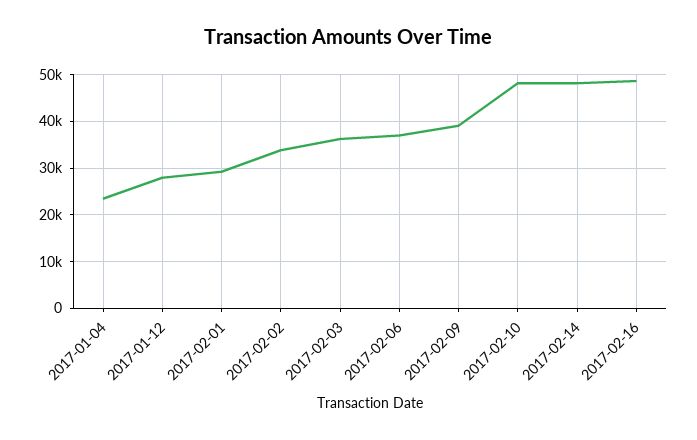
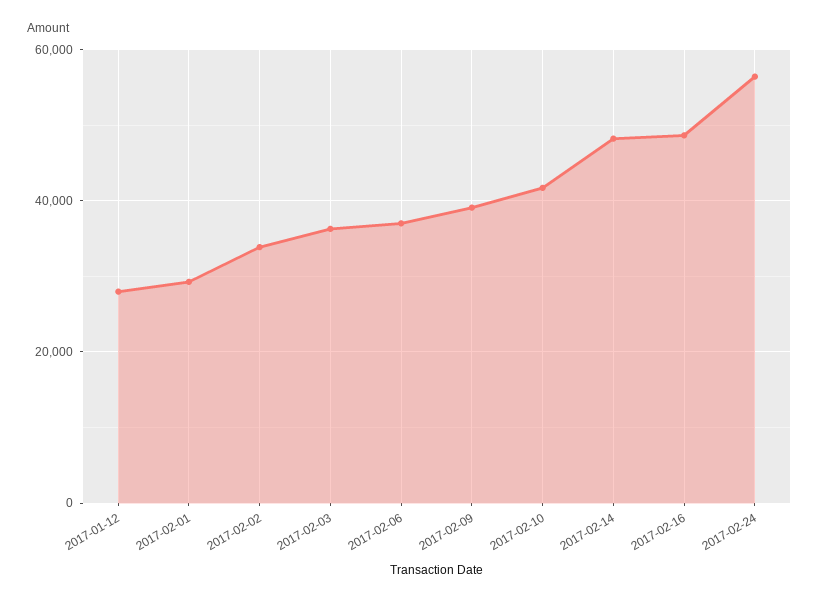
2017-01-04: 24000 -> none
2017-02-10: 48000 -> 42000
2017-02-24: none -> 56000

